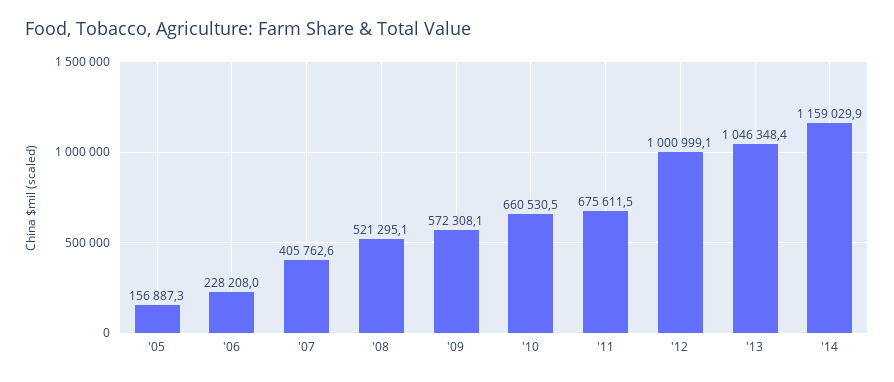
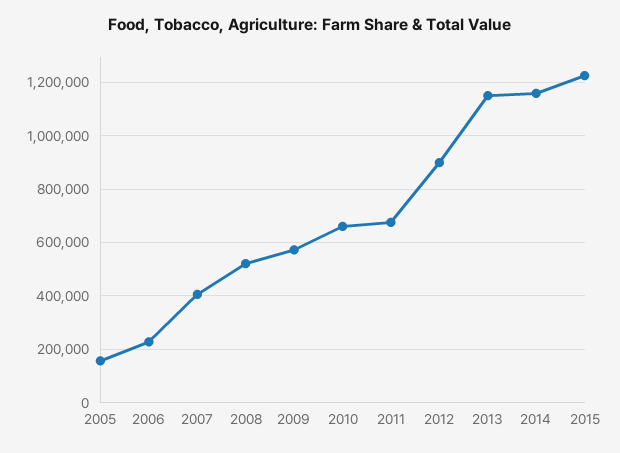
'12: 1000999.1 -> 900000
'13: 1046348.4 -> 1150000
2015: none -> 1225000

